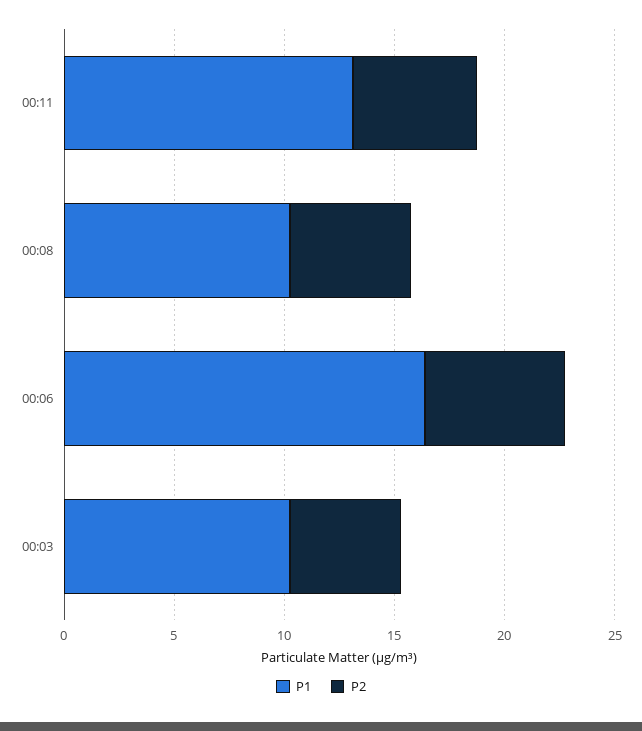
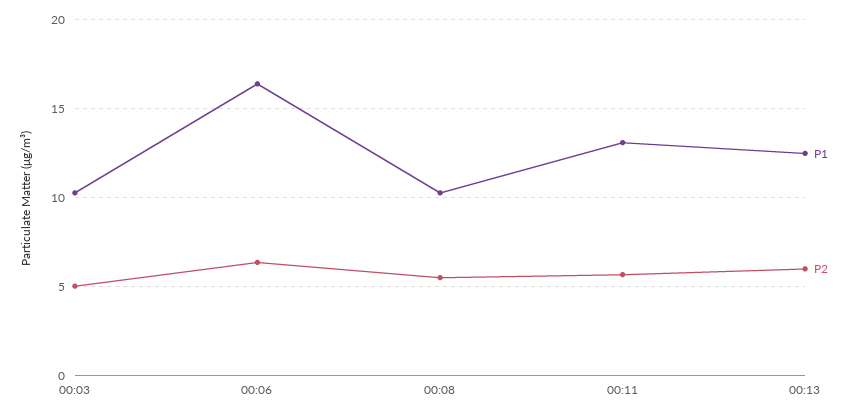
P1, 00:13: none -> 12.5
P2, 00:13: none -> 6

